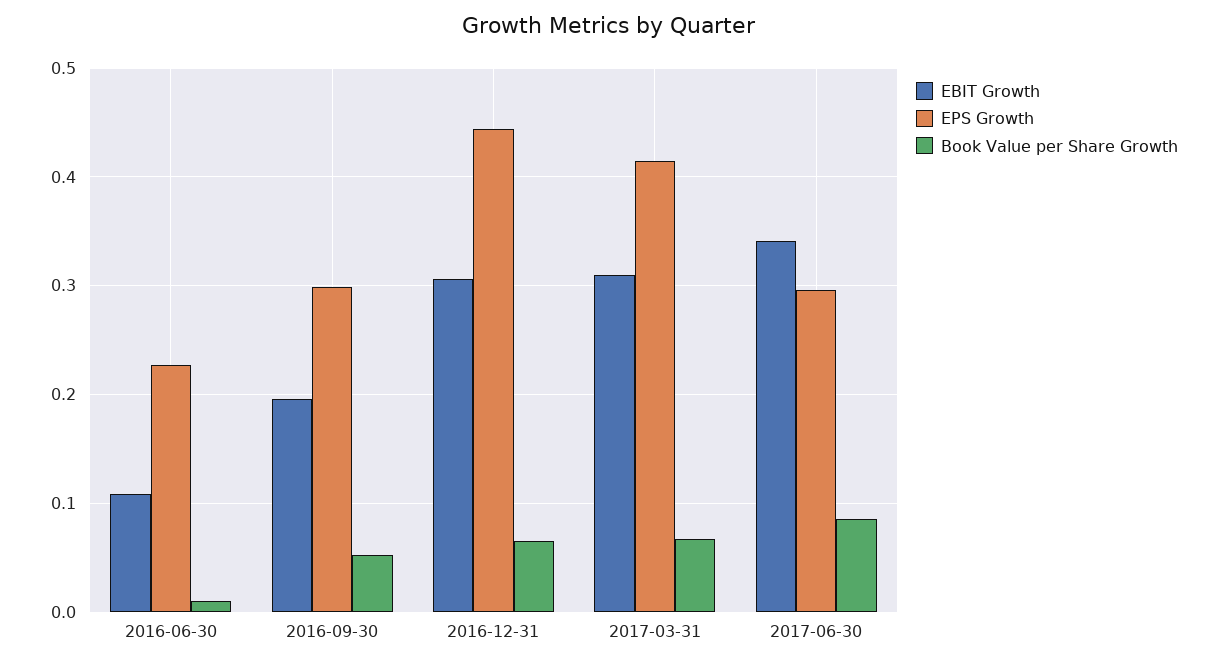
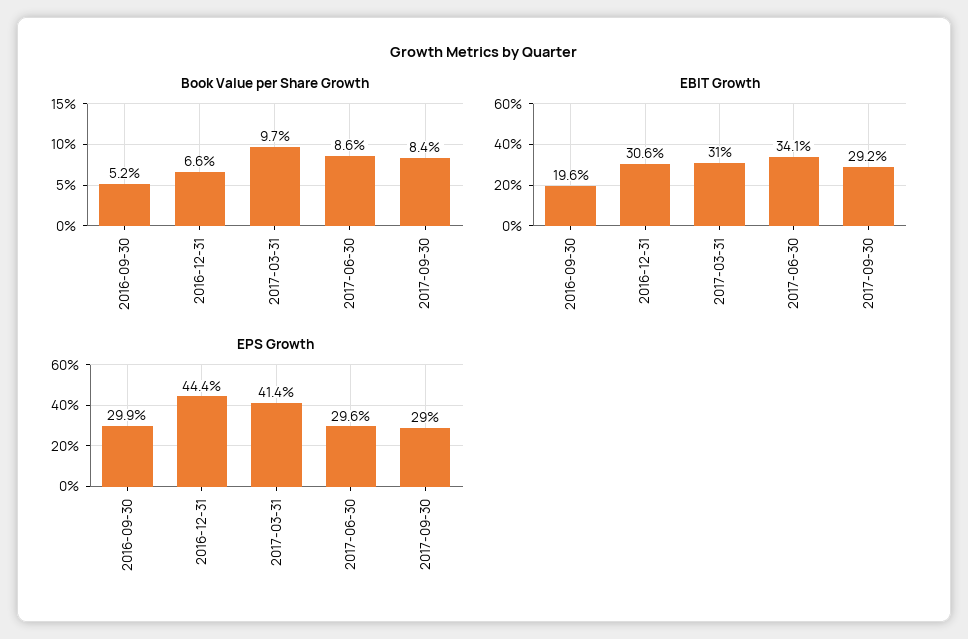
EBIT Growth, 2016-06-30: 0.11 -> none
EPS Growth, 2016-06-30: 0.23 -> none
Book Value per Share Growth, 2016-06-30: 0.01 -> none
Book Value per Share Growth, 2017-03-31: 0.07 -> 0.097
Book Value per Share Growth, 2017-09-30: none -> 0.084
EBIT Growth, 2017-09-30: none -> 0.292
EPS Growth, 2017-09-30: none -> 0.29

